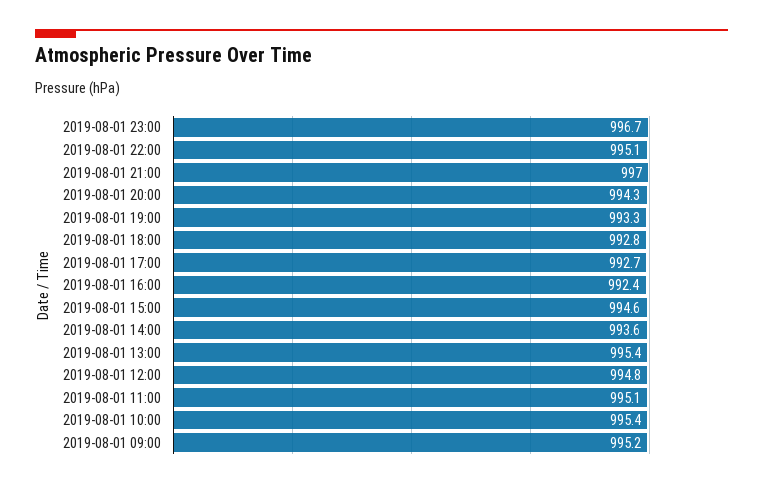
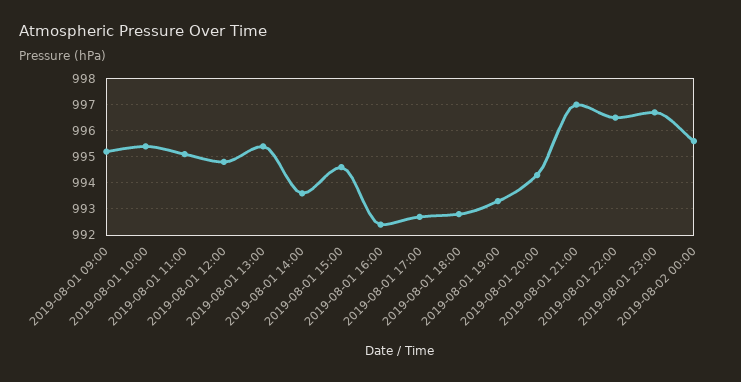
2019-08-01 22:00: 995.1 -> 996.5
2019-08-02 00:00: none -> 995.5

